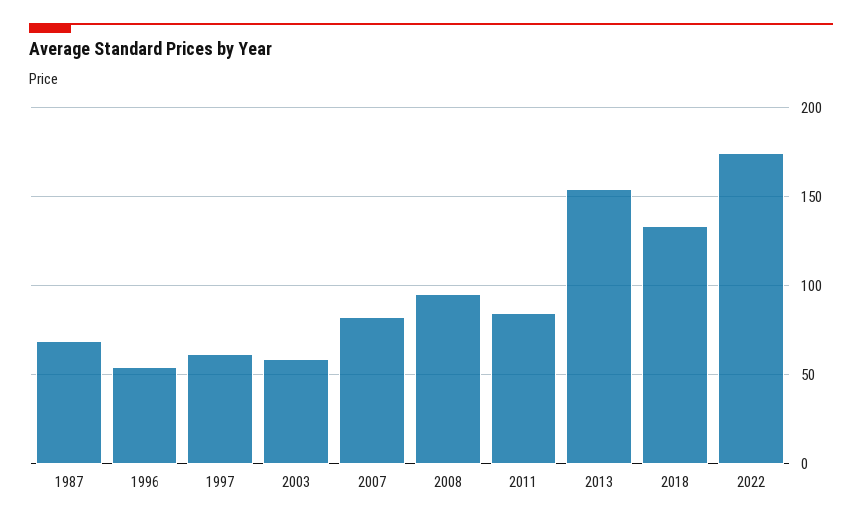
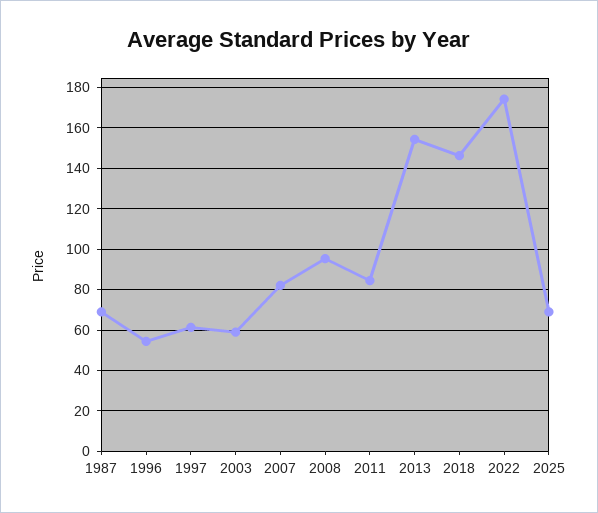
2018: 135 -> 145
2025: none -> 70

